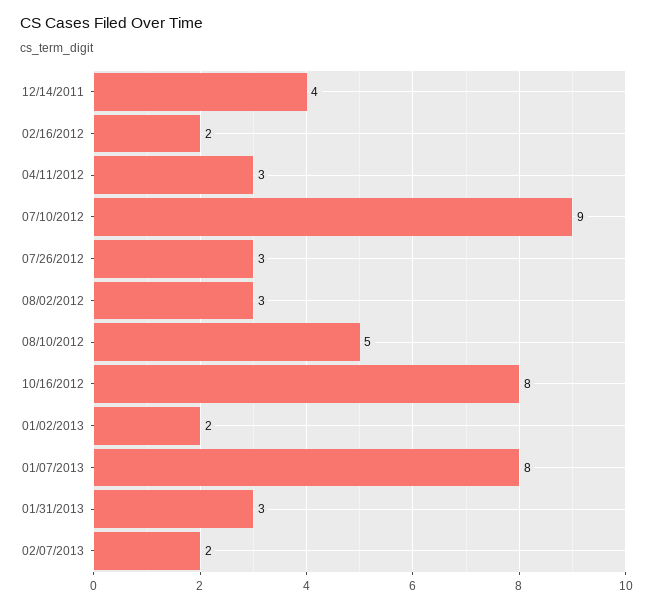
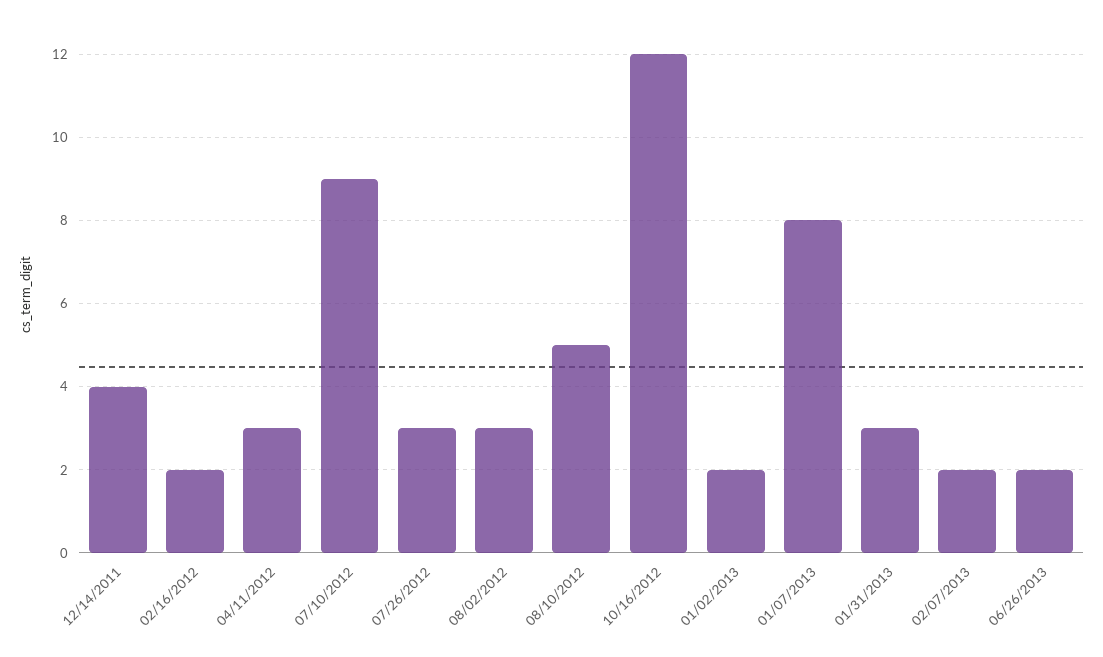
10/16/2012: 8 -> 12
06/26/2013: none -> 2

